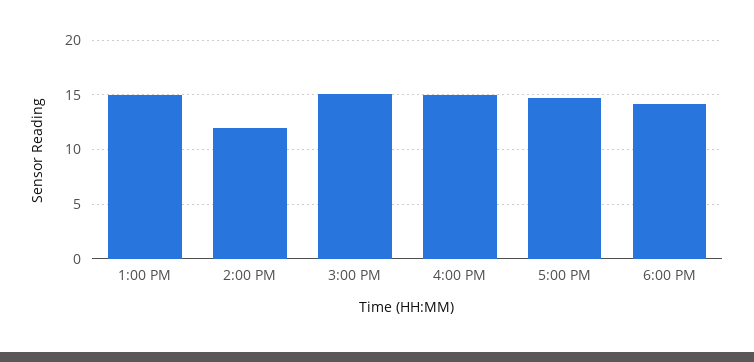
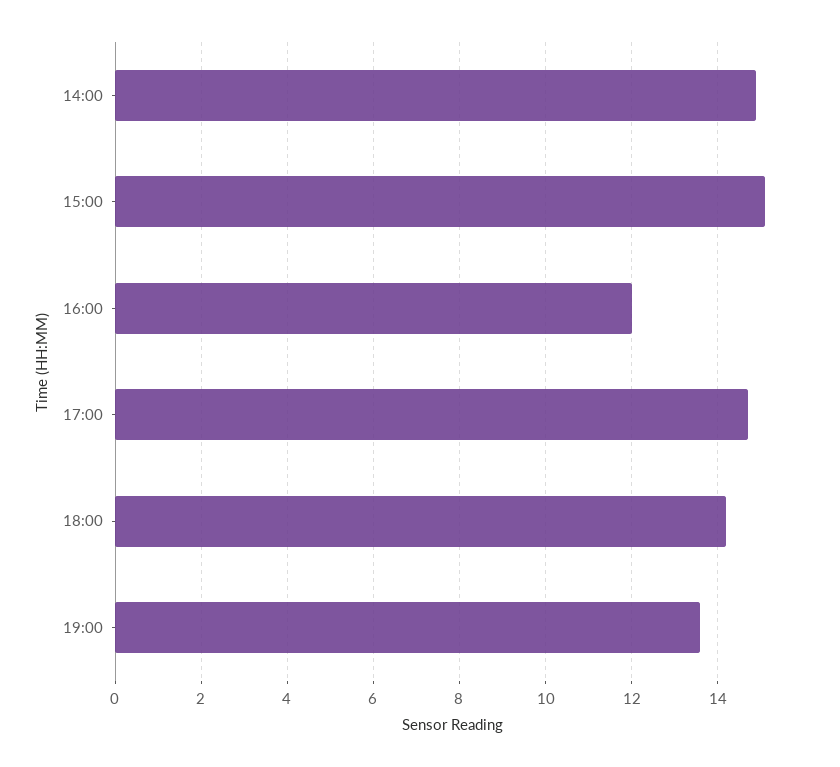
1:00 PM: 15 -> none
2:00 PM: 12 -> 15
4:00 PM: 15 -> 12
19:00: none -> 13.5

